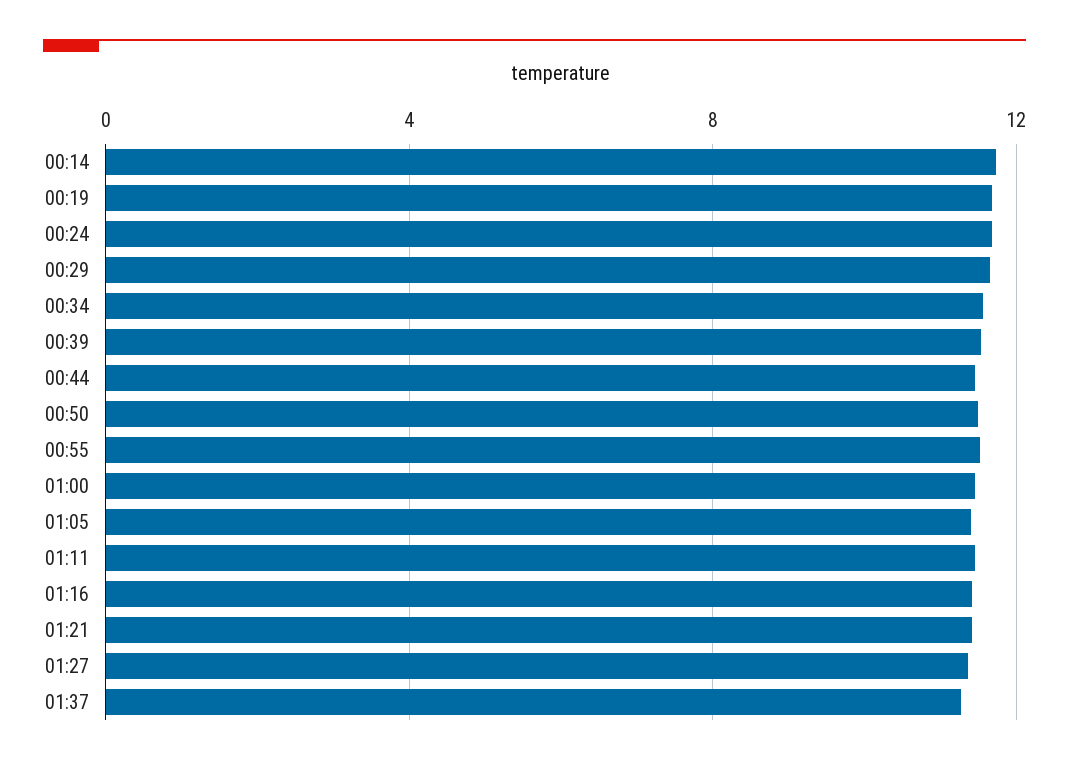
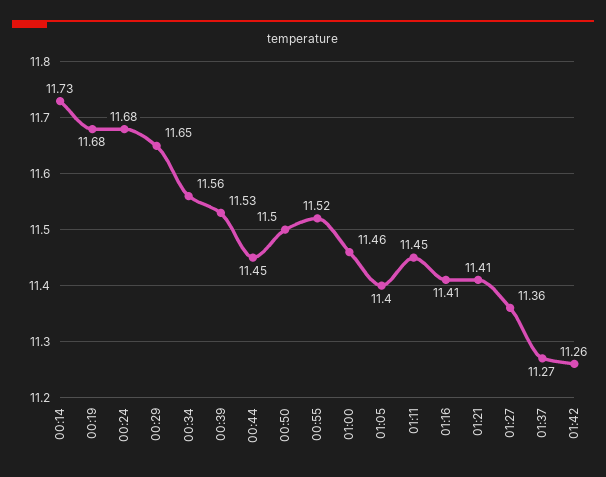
01:42: none -> 11.26

